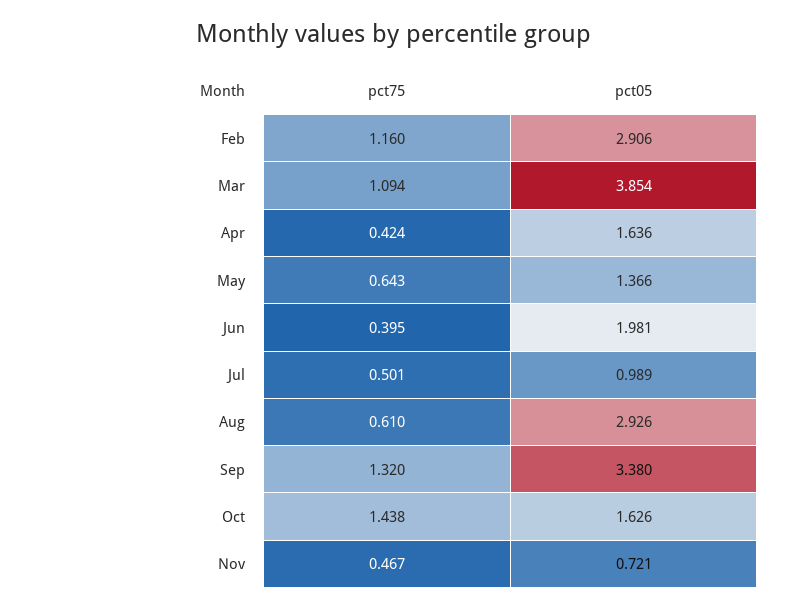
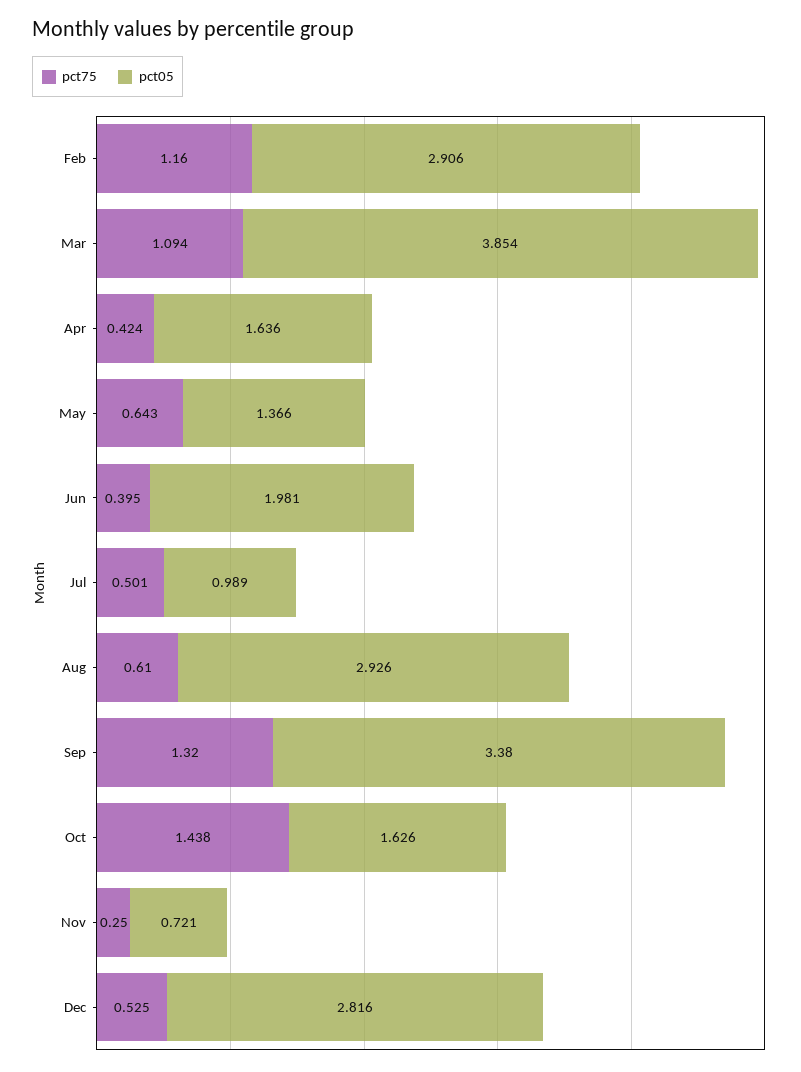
pct75, Nov: 0.467 -> 0.25
pct75, Dec: none -> 0.525
pct05, Dec: none -> 2.816

